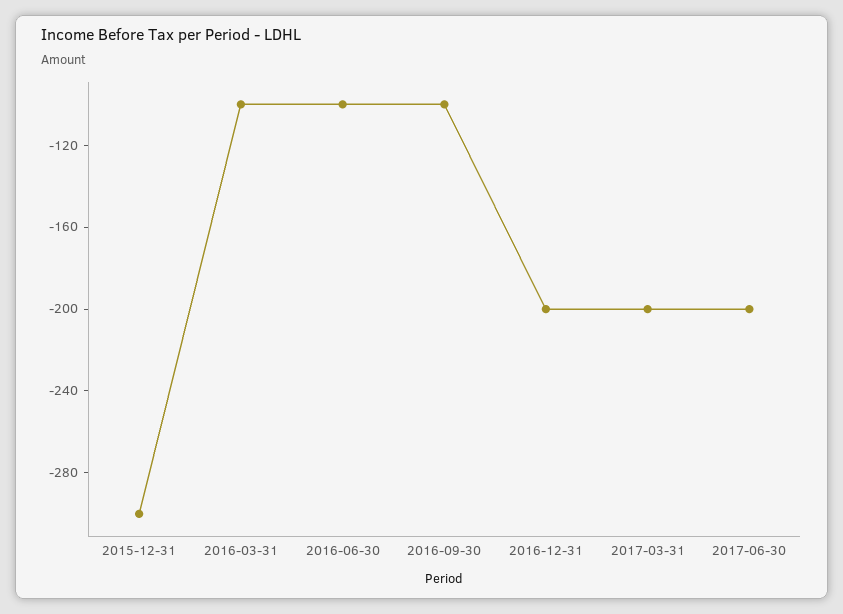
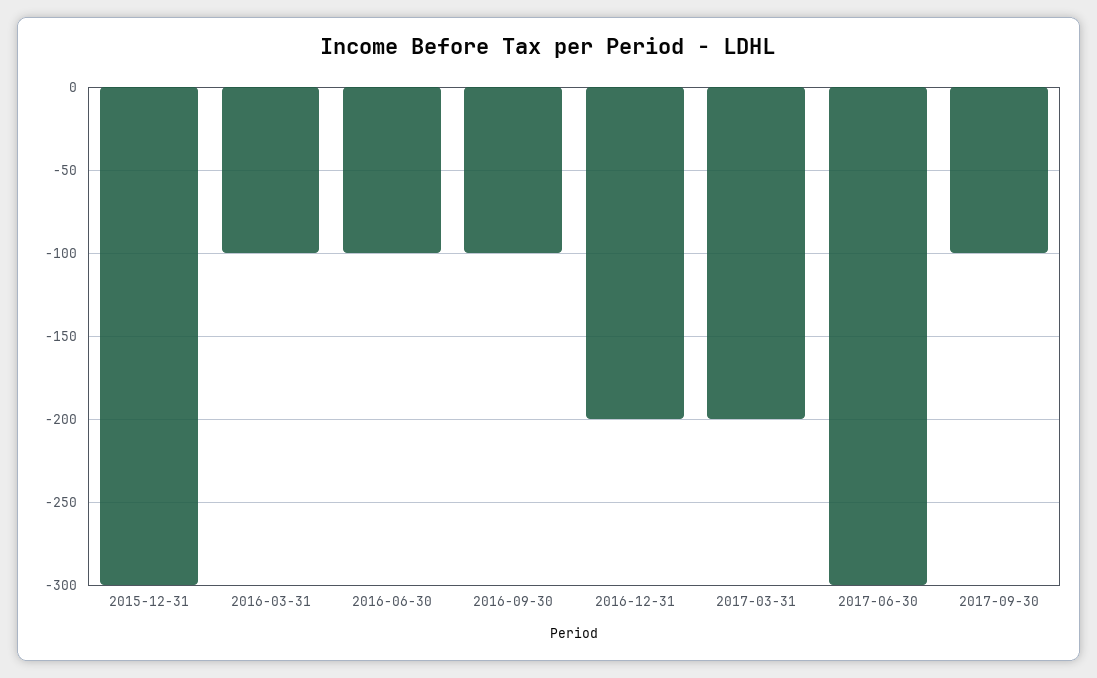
2017-06-30: -200 -> -300
2017-09-30: none -> -100

